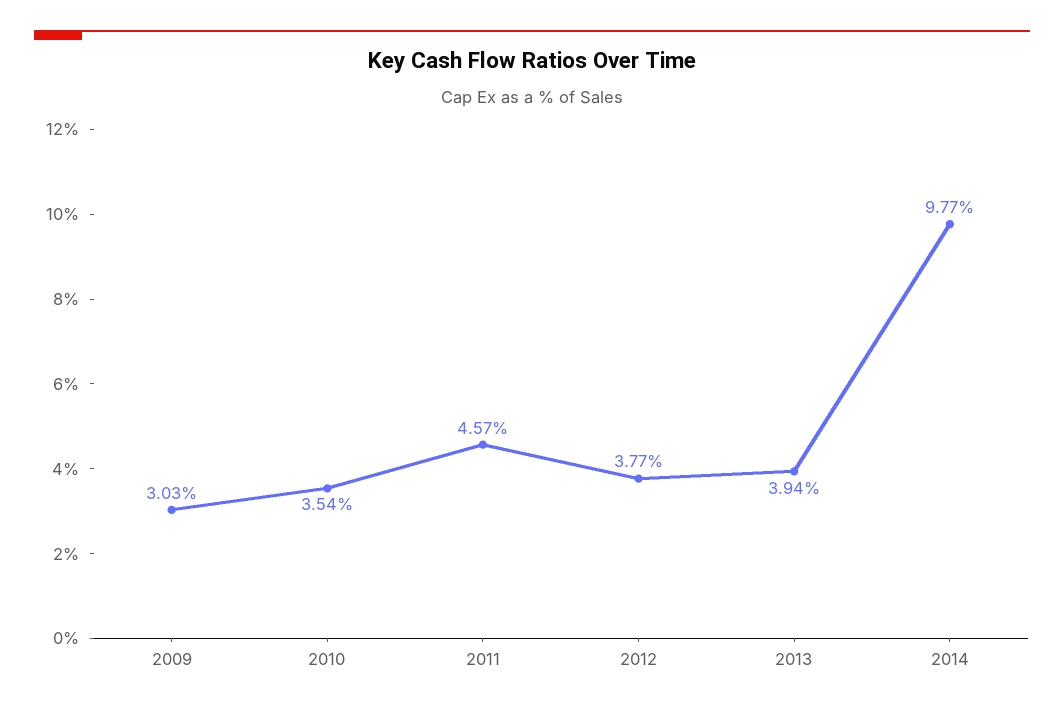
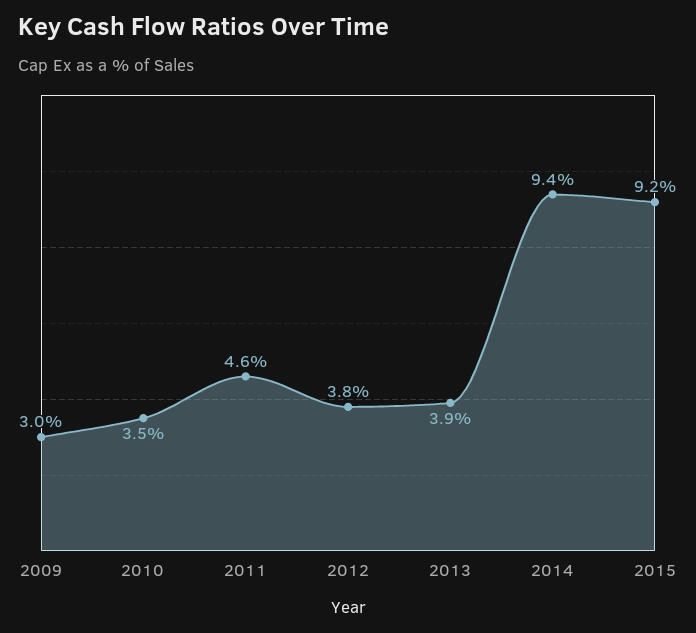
2014: 9.77 -> 9.4
2015: none -> 9.2

